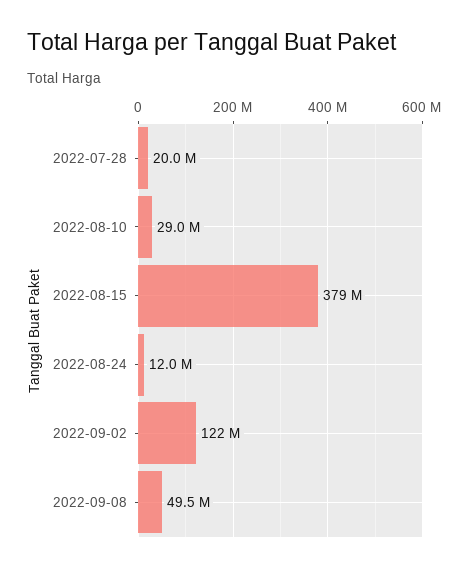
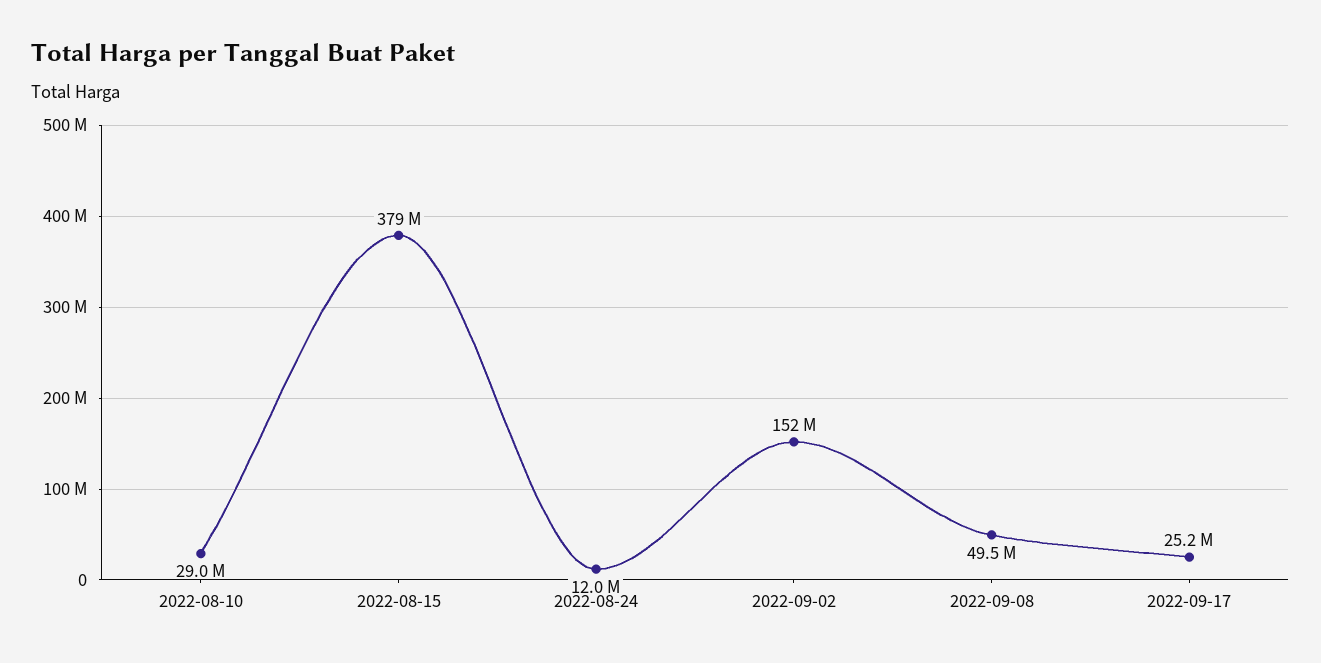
2022-07-28: 20000000 -> none
2022-09-02: 122000000 -> 152000000
2022-09-17: none -> 25200000

